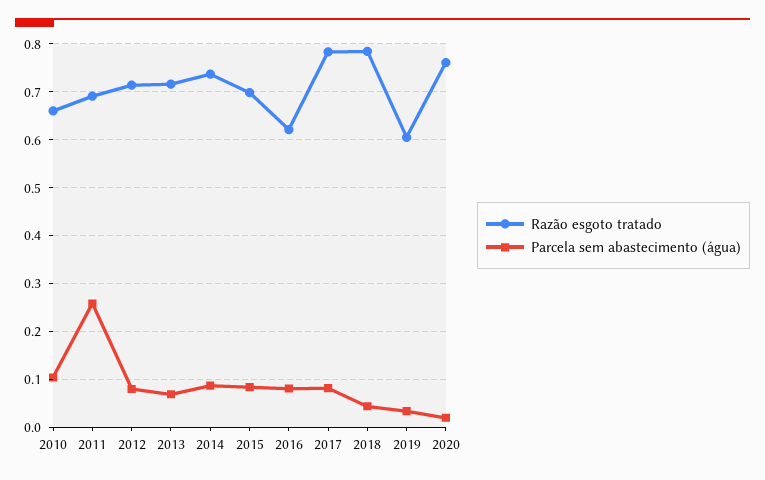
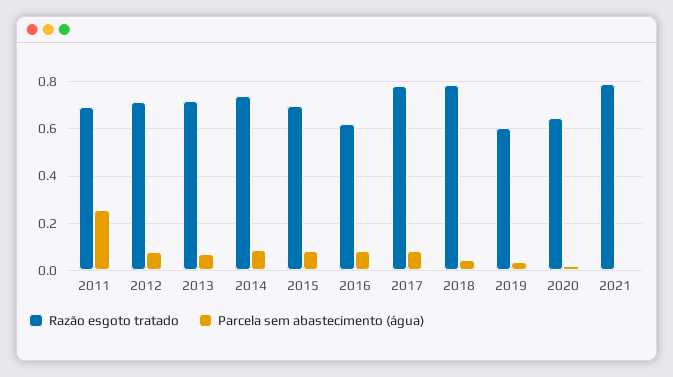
Razão esgoto tratado, 2010: 0.66 -> none
Parcela sem abastecimento (água), 2010: 0.1 -> none
Razão esgoto tratado, 2020: 0.76 -> 0.65
Razão esgoto tratado, 2021: none -> 0.8
Parcela sem abastecimento (água), 2021: none -> 0

